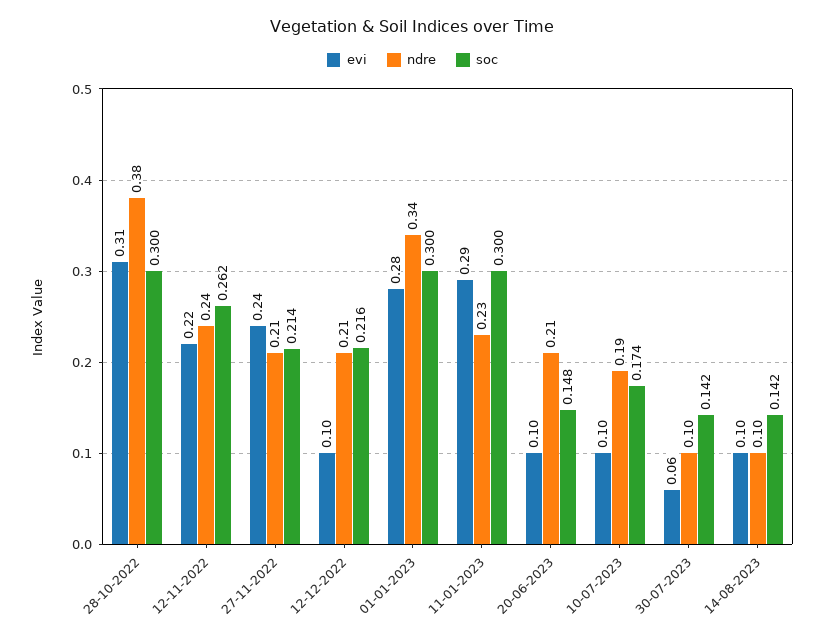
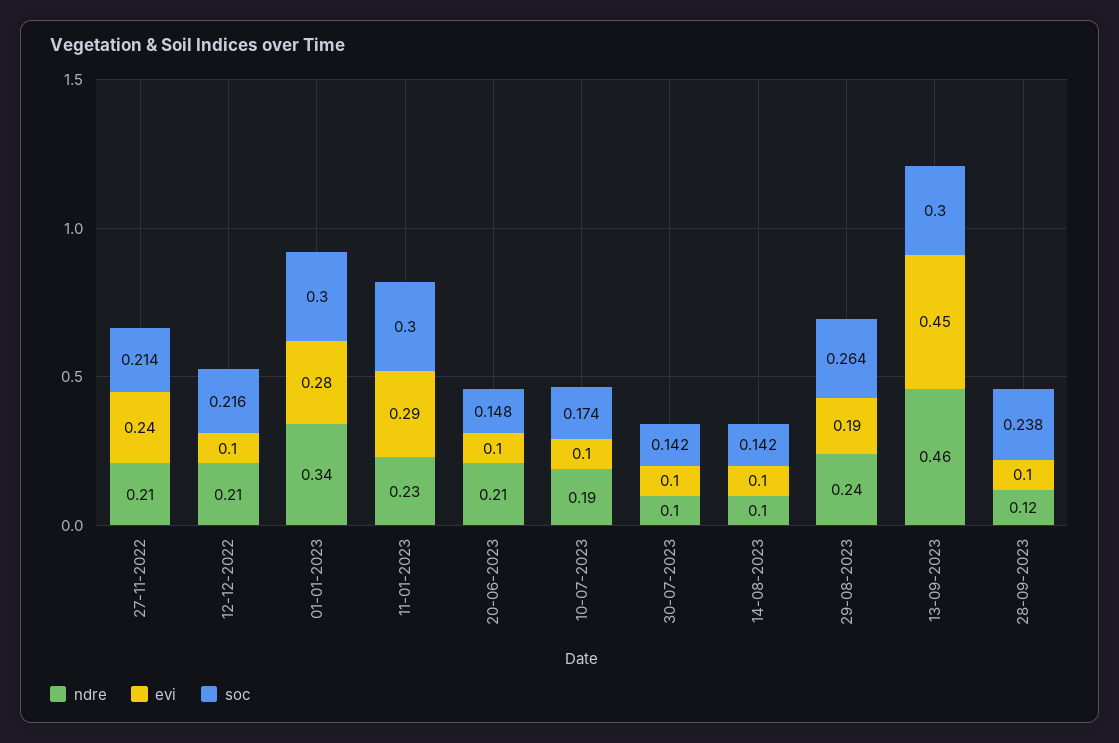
evi, 28-10-2022: 0.31 -> none
ndre, 28-10-2022: 0.38 -> none
soc, 28-10-2022: 0.3 -> none
evi, 12-11-2022: 0.22 -> none
ndre, 12-11-2022: 0.24 -> none
soc, 12-11-2022: 0.262 -> none
evi, 30-07-2023: 0.06 -> 0.1
ndre, 29-08-2023: none -> 0.24
evi, 29-08-2023: none -> 0.19
soc, 29-08-2023: none -> 0.264
ndre, 13-09-2023: none -> 0.46
evi, 13-09-2023: none -> 0.45
soc, 13-09-2023: none -> 0.3
ndre, 28-09-2023: none -> 0.12
evi, 28-09-2023: none -> 0.1
soc, 28-09-2023: none -> 0.238

